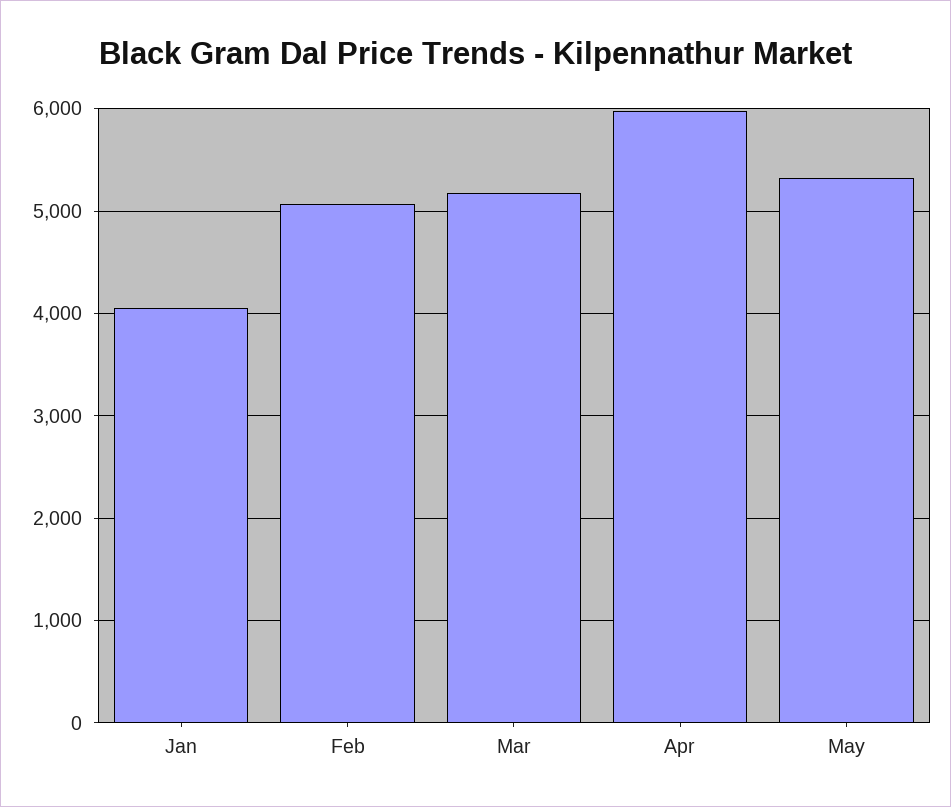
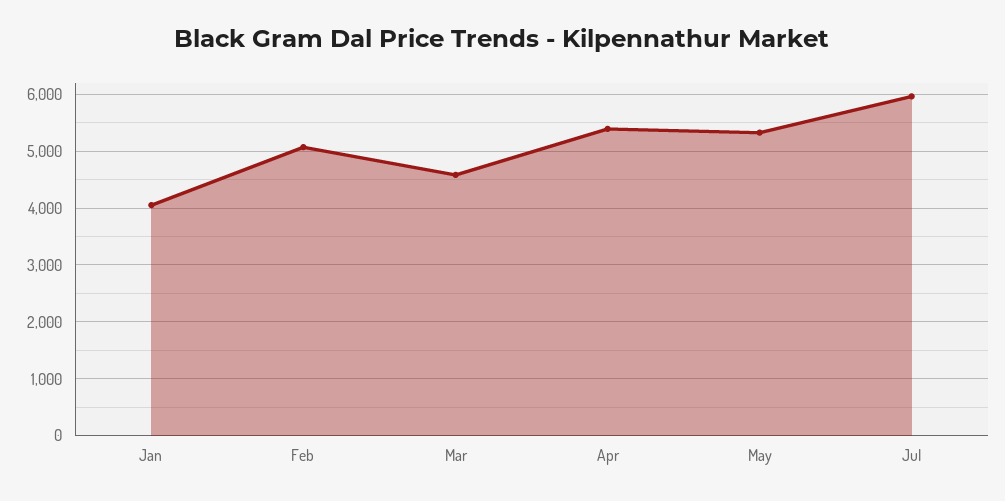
Mar: 5200 -> 4600
Apr: 6000 -> 5400
Jul: none -> 6000

